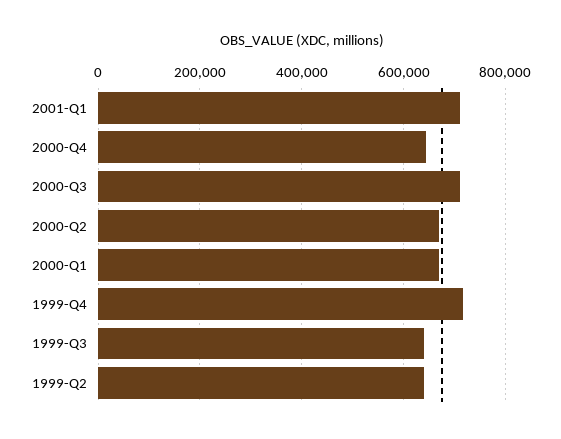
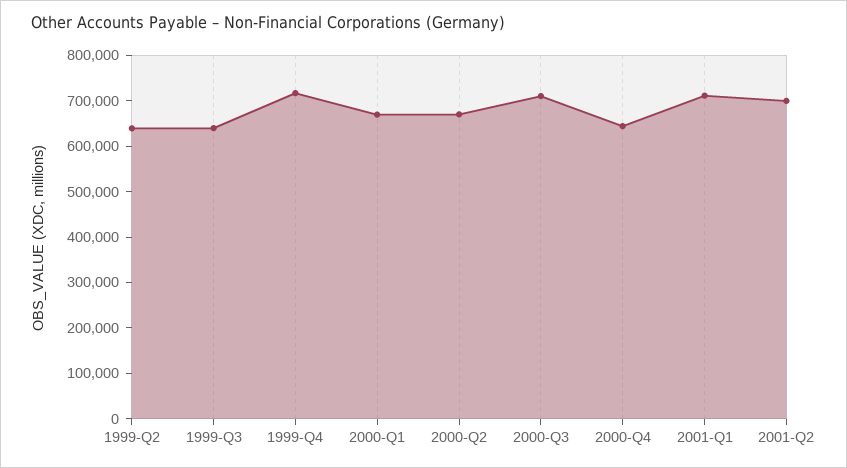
2001-Q2: none -> 700000

